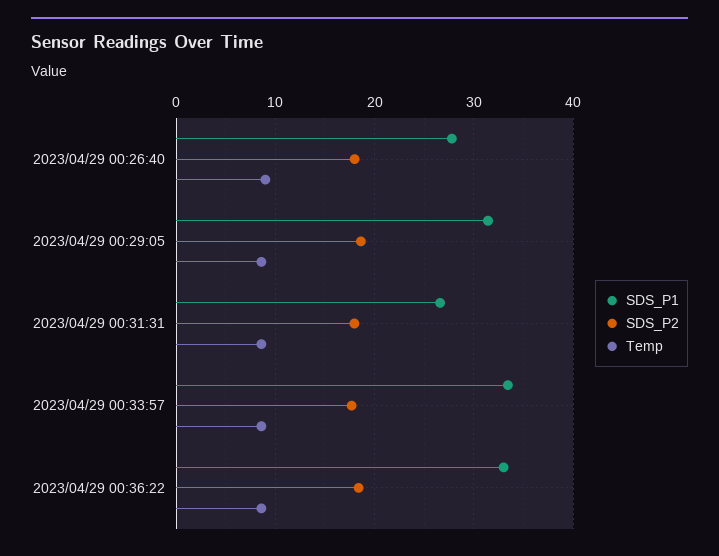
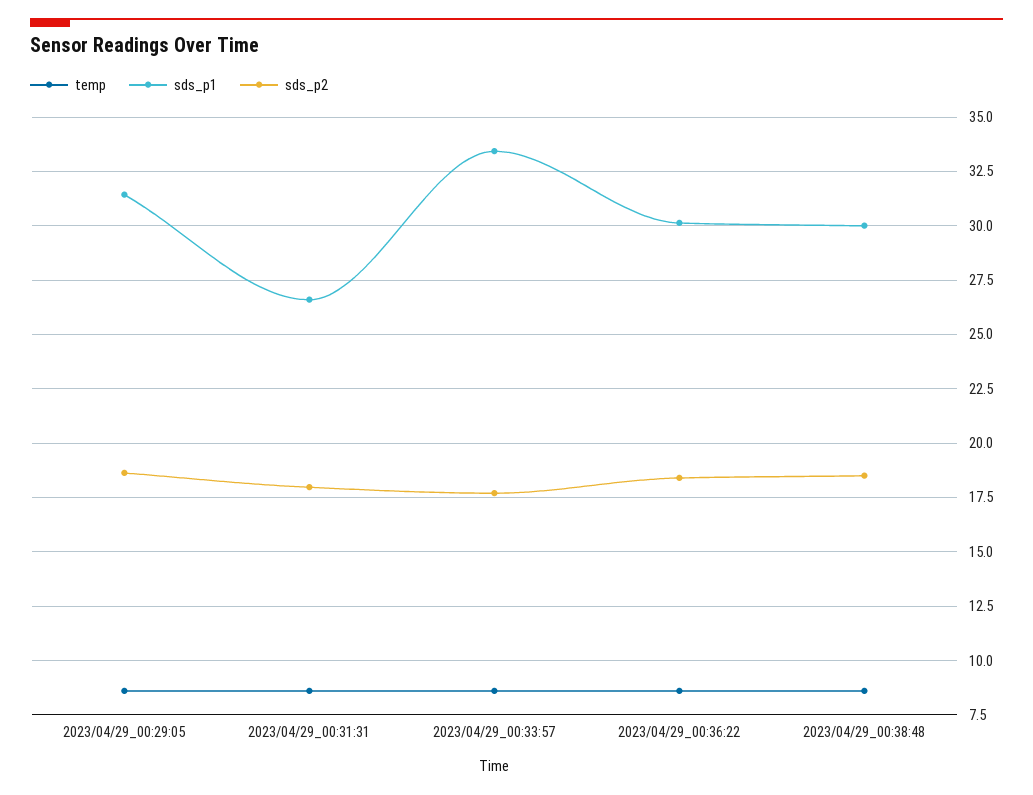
SDS_P1, 2023/04/29 00:26:40: 28 -> none
SDS_P2, 2023/04/29 00:26:40: 18 -> none
Temp, 2023/04/29 00:26:40: 9 -> none
SDS_P1, 2023/04/29 00:36:22: 33 -> 30
Temp, 2023/04/29_00:38:48: none -> 8.5
SDS_P1, 2023/04/29_00:38:48: none -> 30
SDS_P2, 2023/04/29_00:38:48: none -> 18.5

